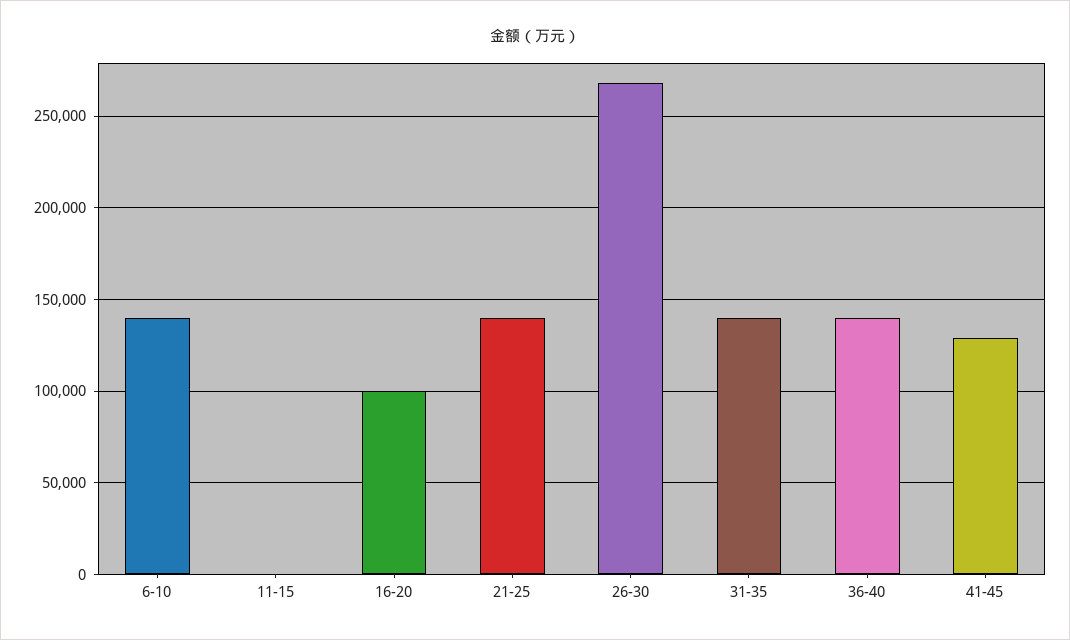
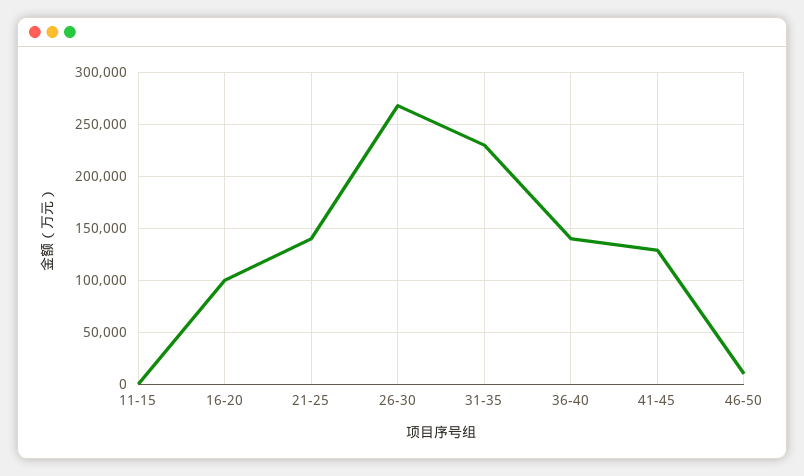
6-10: 140000 -> none
31-35: 140000 -> 230000
46-50: none -> 10000

